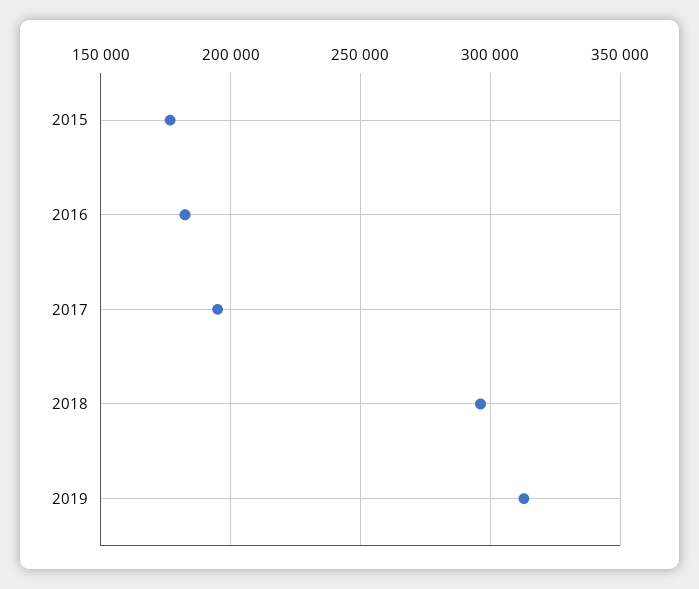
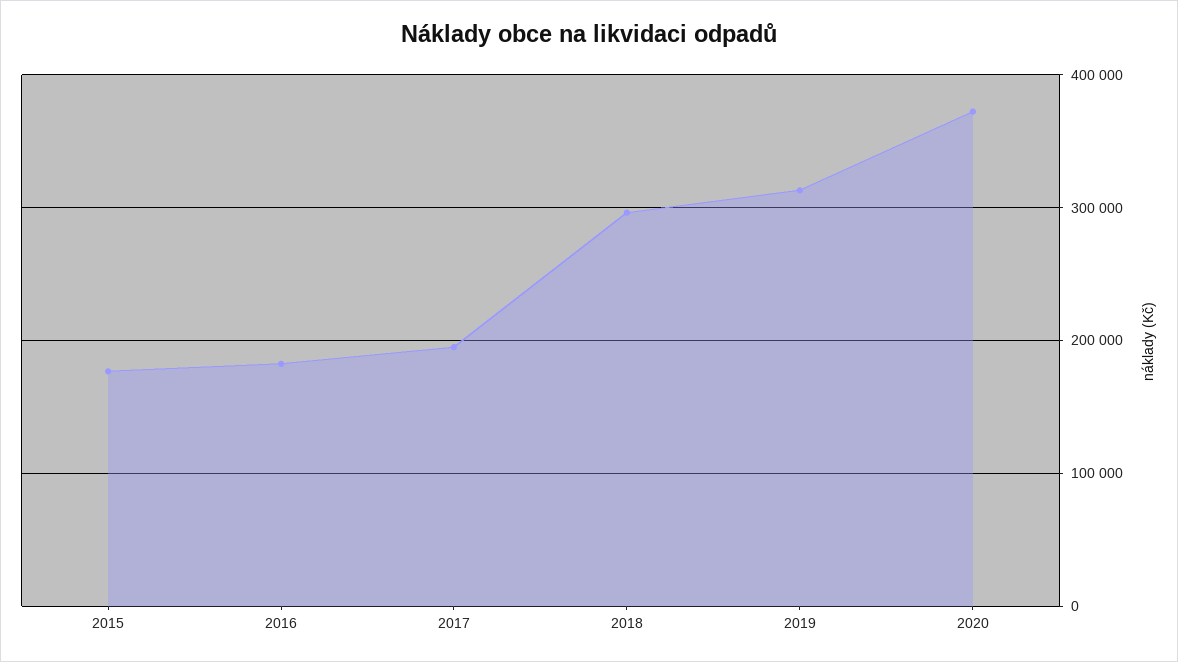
2020: none -> 370000

